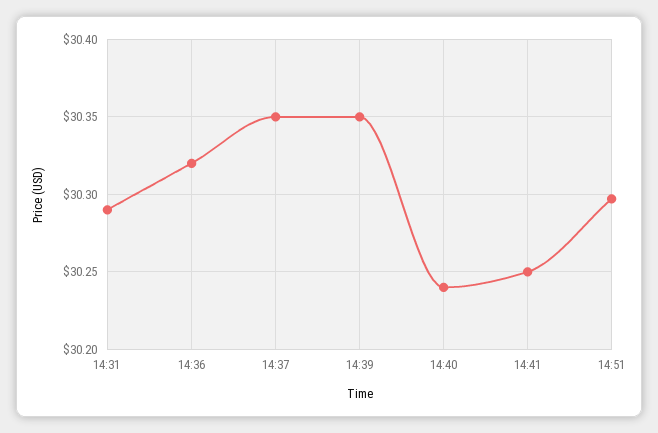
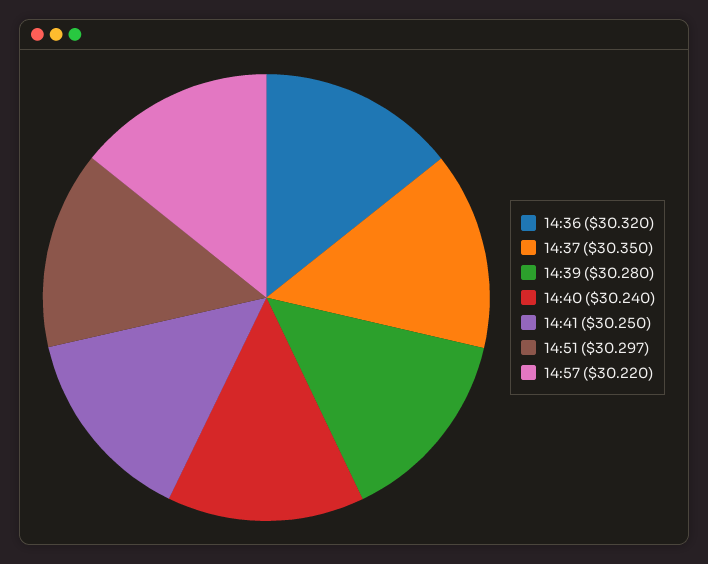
14:31: 30.29 -> none
14:39: 30.35 -> 30.28
14:57: none -> 30.22

